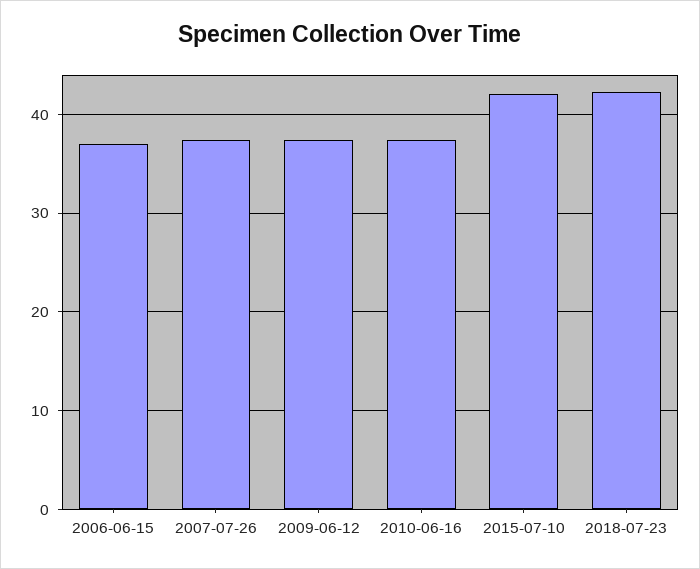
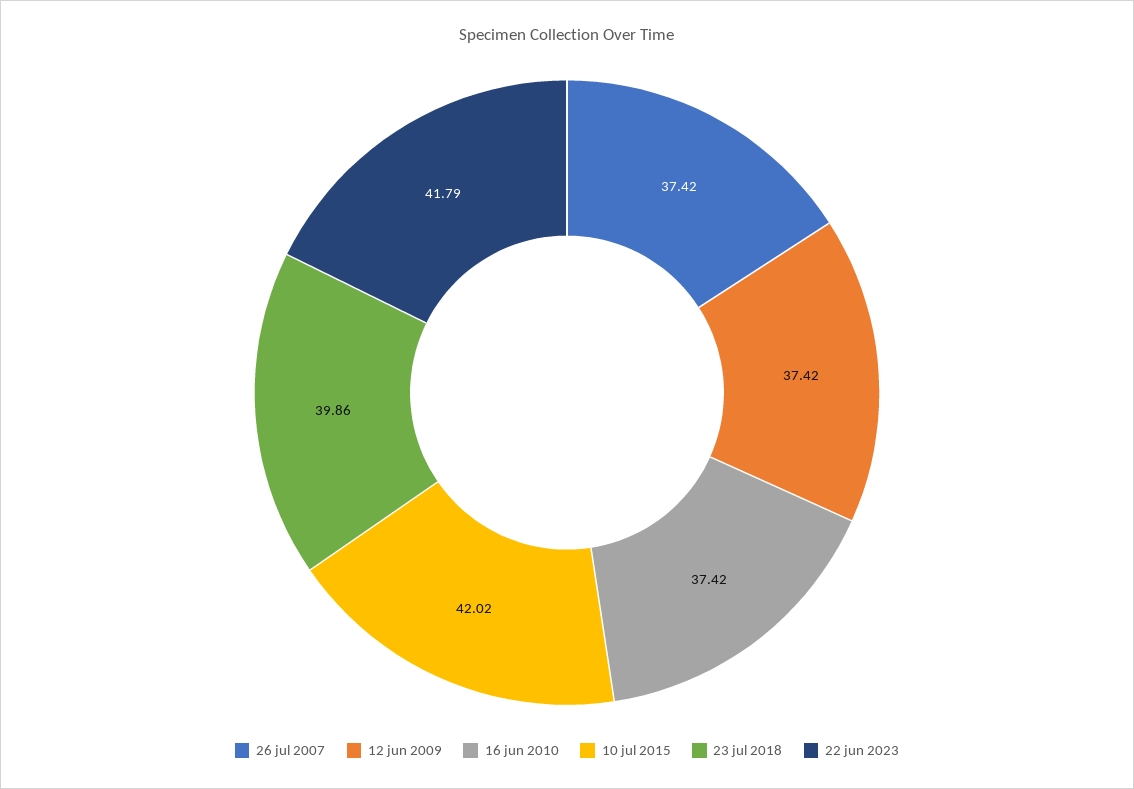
2006-06-15: 37 -> none
2018-07-23: 42 -> 39.86
22 jun 2023: none -> 41.79

